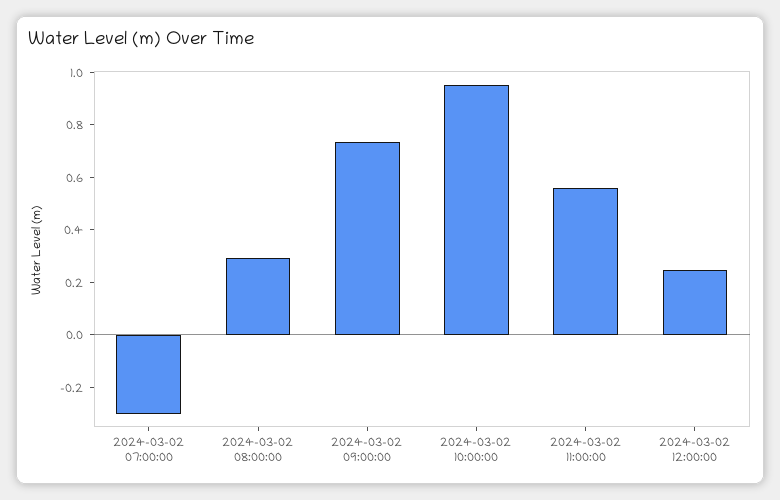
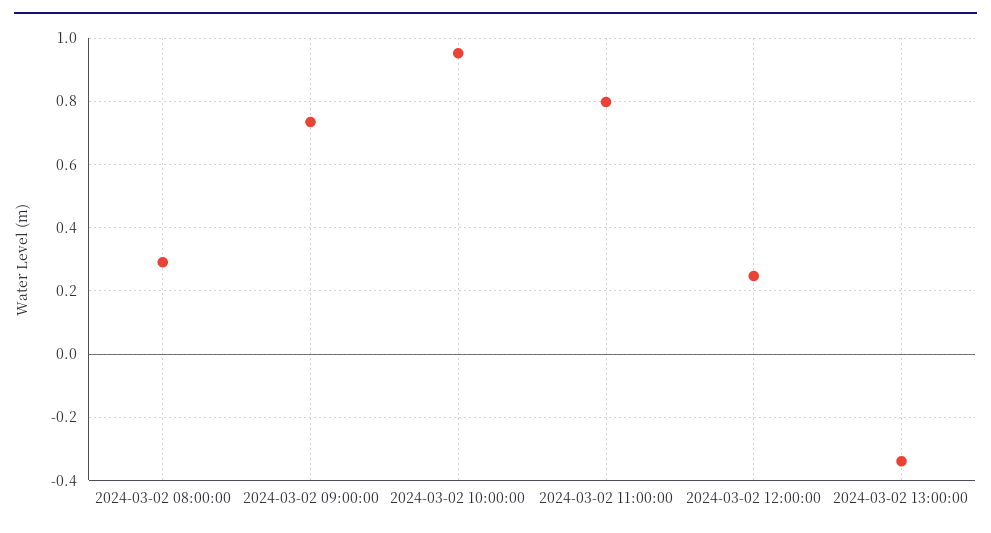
2024-03-02 07:00:00: -0.3 -> none
2024-03-02 11:00:00: 0.55 -> 0.8
2024-03-02 13:00:00: none -> -0.34

